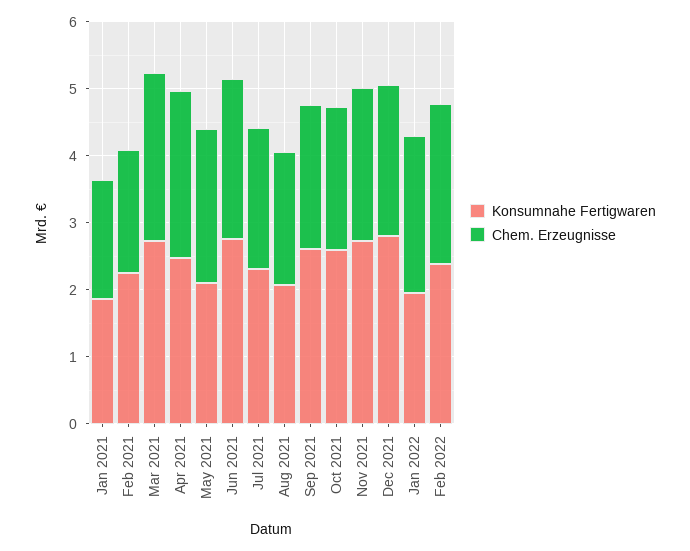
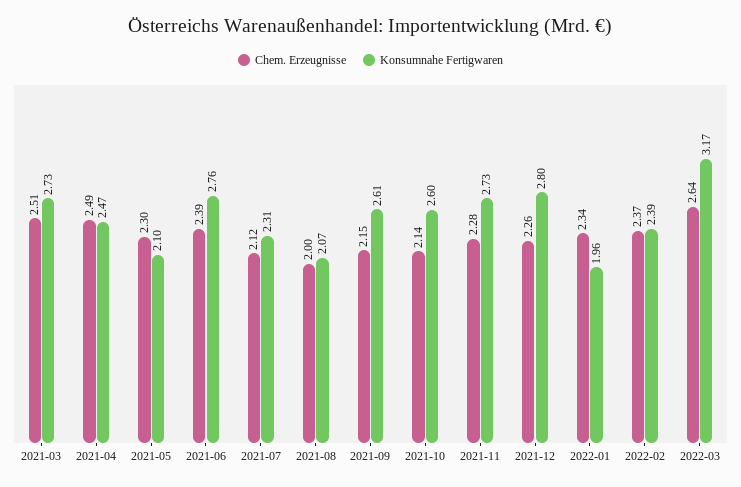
Konsumnahe Fertigwaren, Jan 2021: 1.8 -> none
Chem. Erzeugnisse, Jan 2021: 1.8 -> none
Konsumnahe Fertigwaren, Feb 2021: 2.2 -> none
Chem. Erzeugnisse, Feb 2021: 1.8 -> none
Chem. Erzeugnisse, 2022-03: none -> 2.64
Konsumnahe Fertigwaren, 2022-03: none -> 3.17

